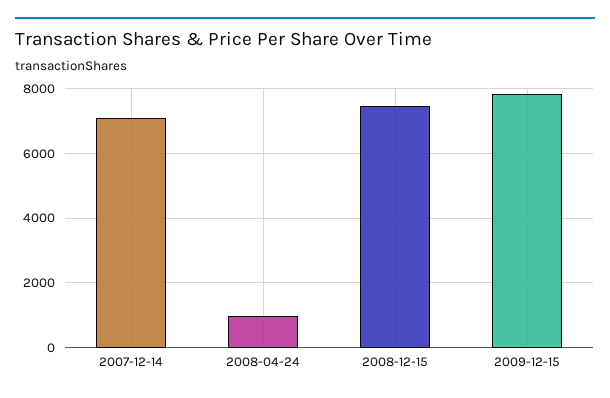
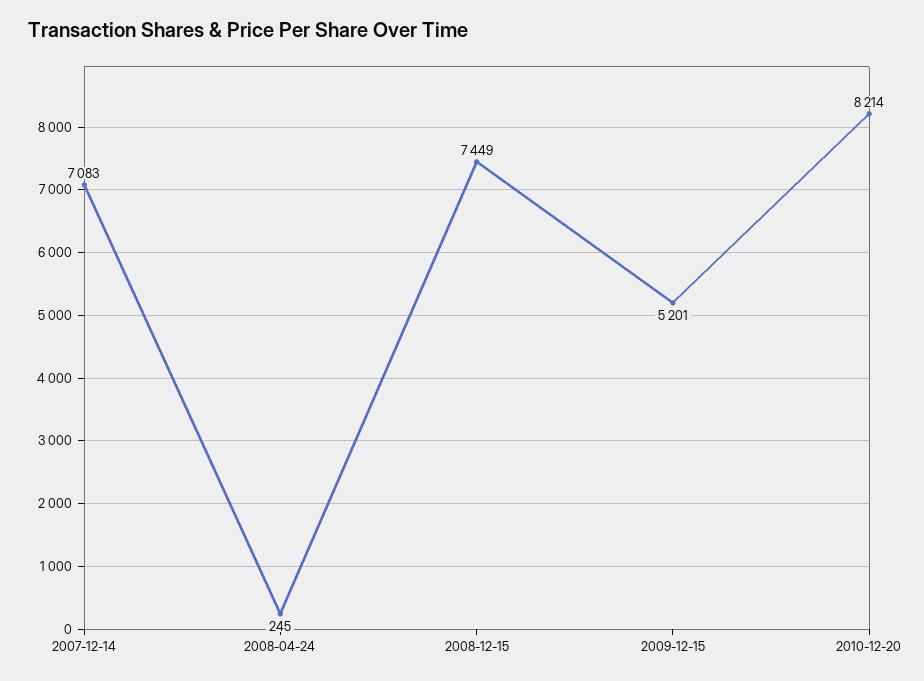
2008-04-24: 1000 -> 245
2009-12-15: 7800 -> 5201
2010-12-20: none -> 8214

